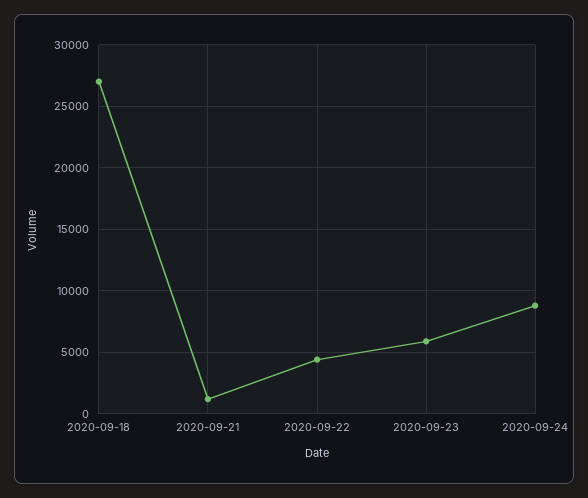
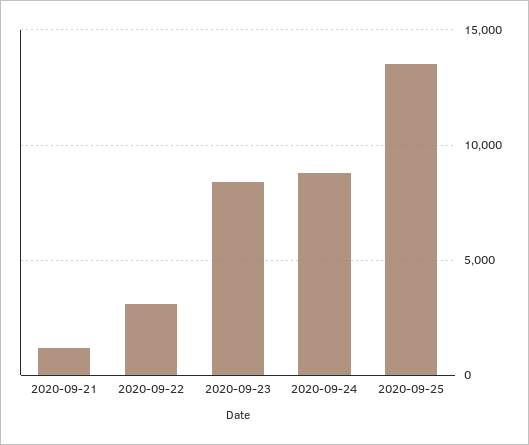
2020-09-18: 27000 -> none
2020-09-22: 4500 -> 3000
2020-09-23: 6000 -> 8500
2020-09-25: none -> 13500

